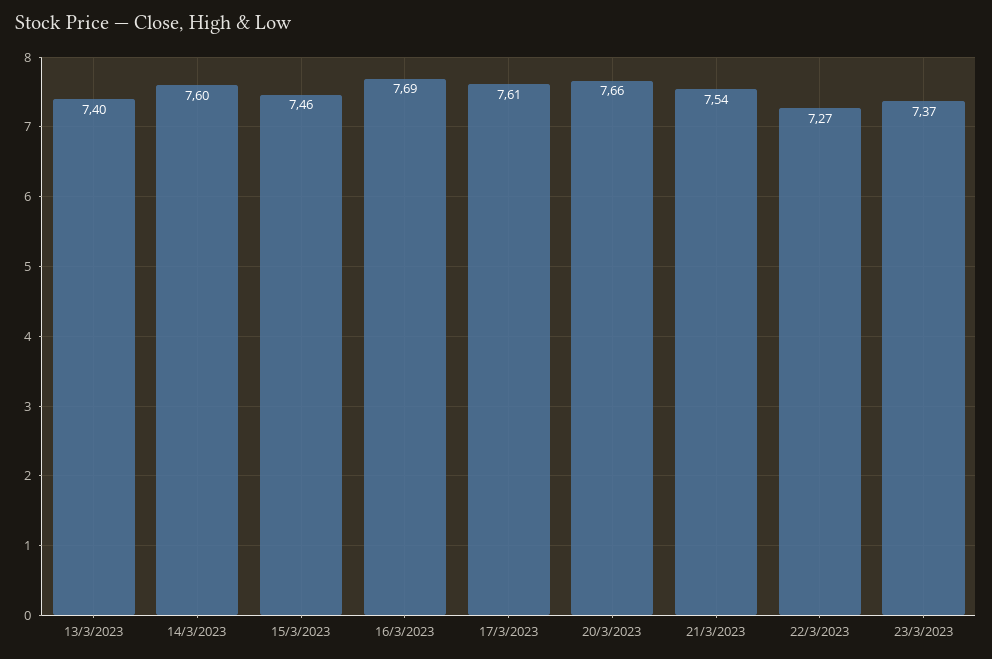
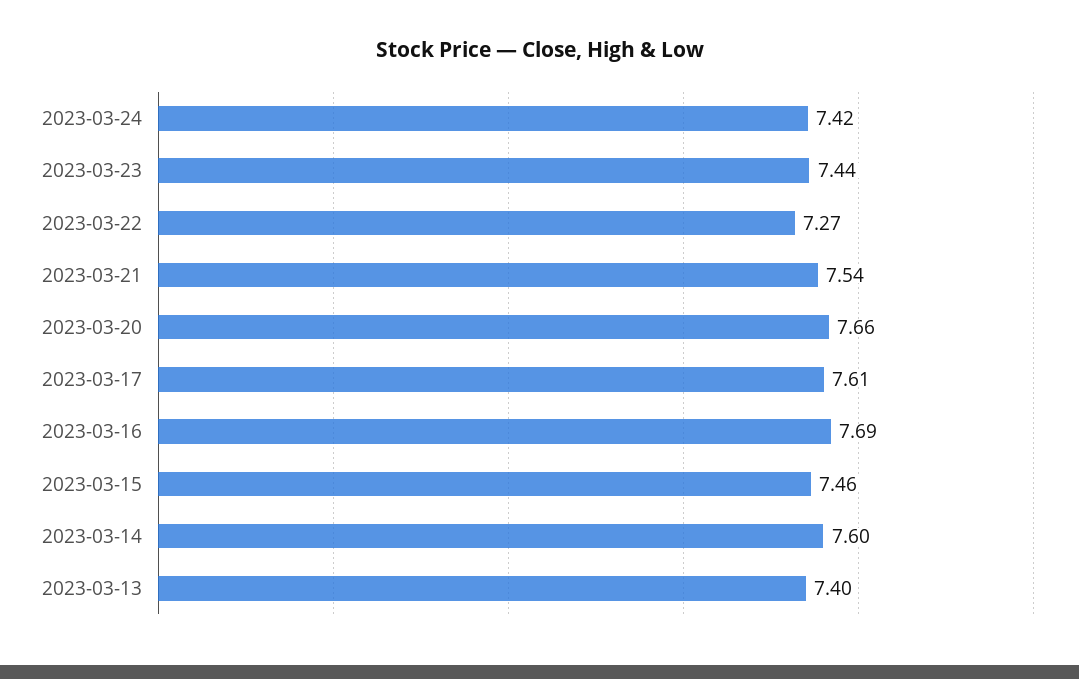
23/3/2023: 7.37 -> 7.44
2023-03-24: none -> 7.42

